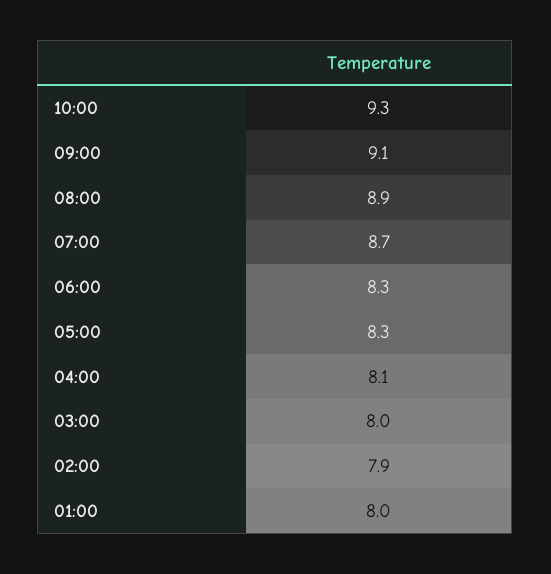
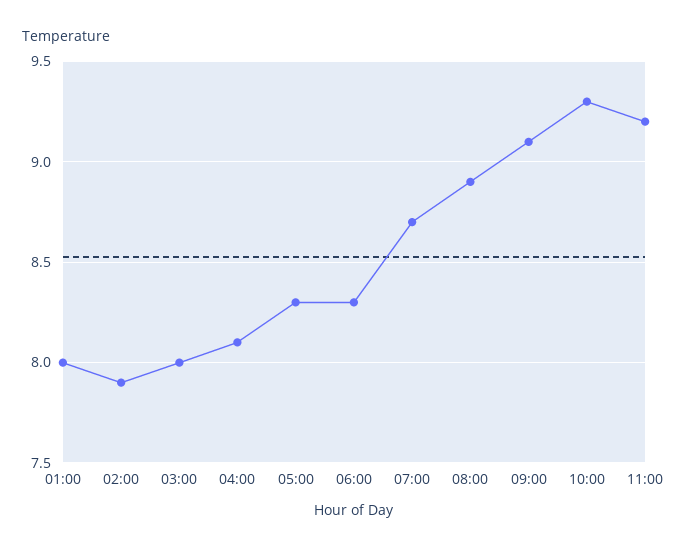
11:00: none -> 9.2

